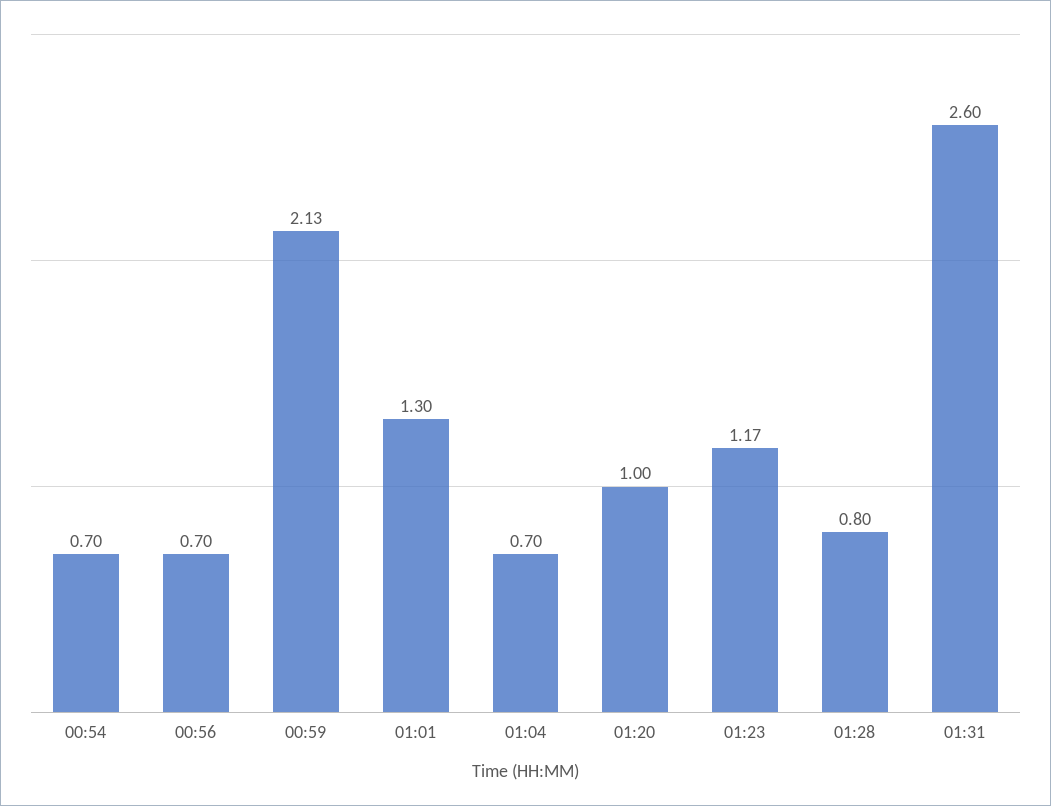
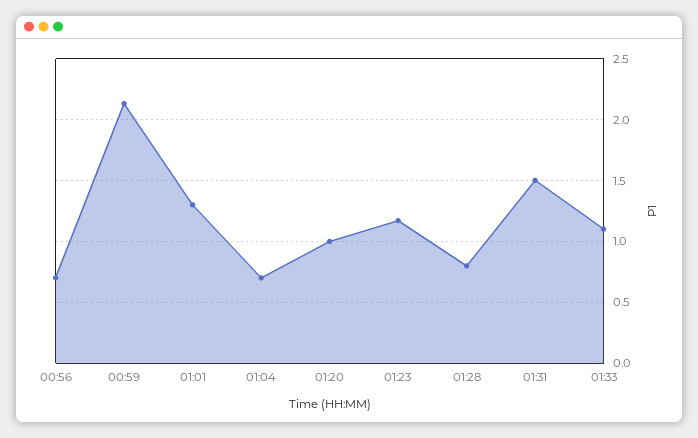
00:54: 0.7 -> none
01:31: 2.6 -> 1.5
01:33: none -> 1.1

